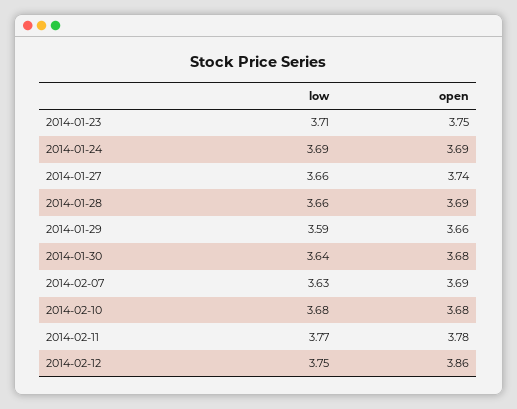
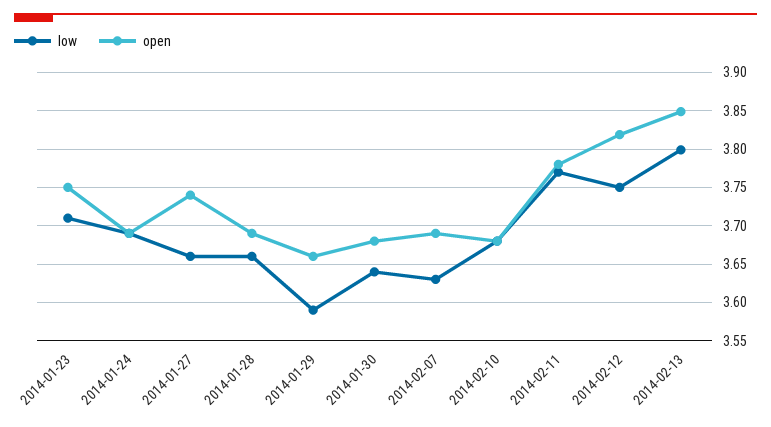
open, 2014-02-12: 3.86 -> 3.82
low, 2014-02-13: none -> 3.8
open, 2014-02-13: none -> 3.85

